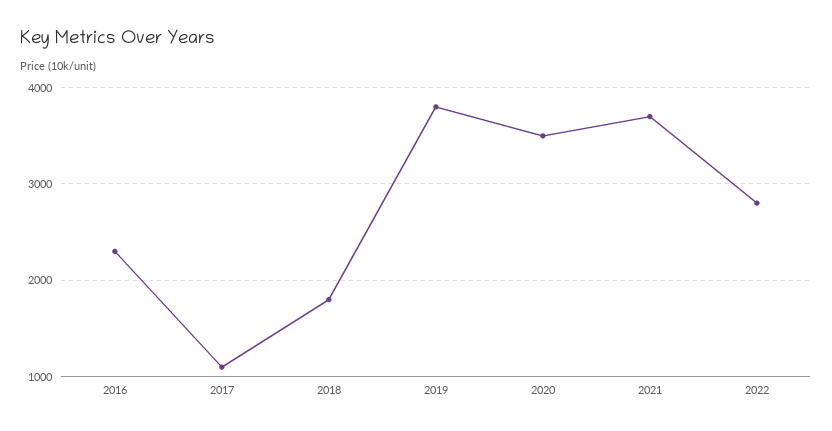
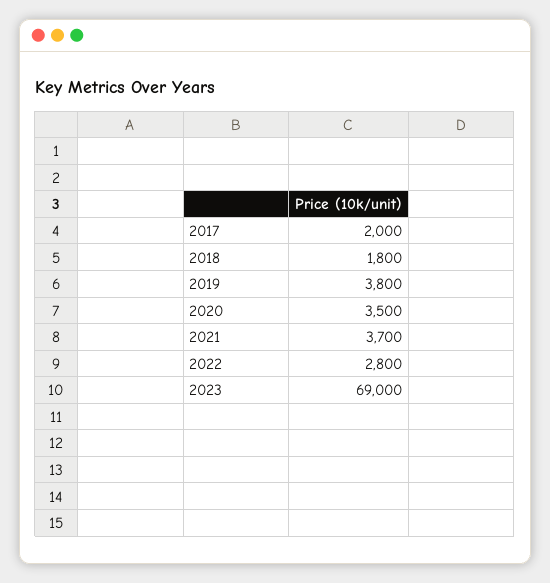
2016: 2300 -> none
2017: 1100 -> 2000
2023: none -> 69000

